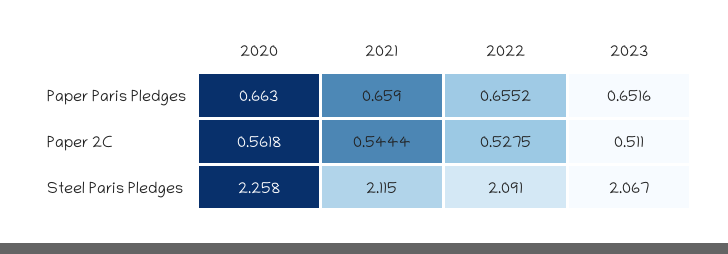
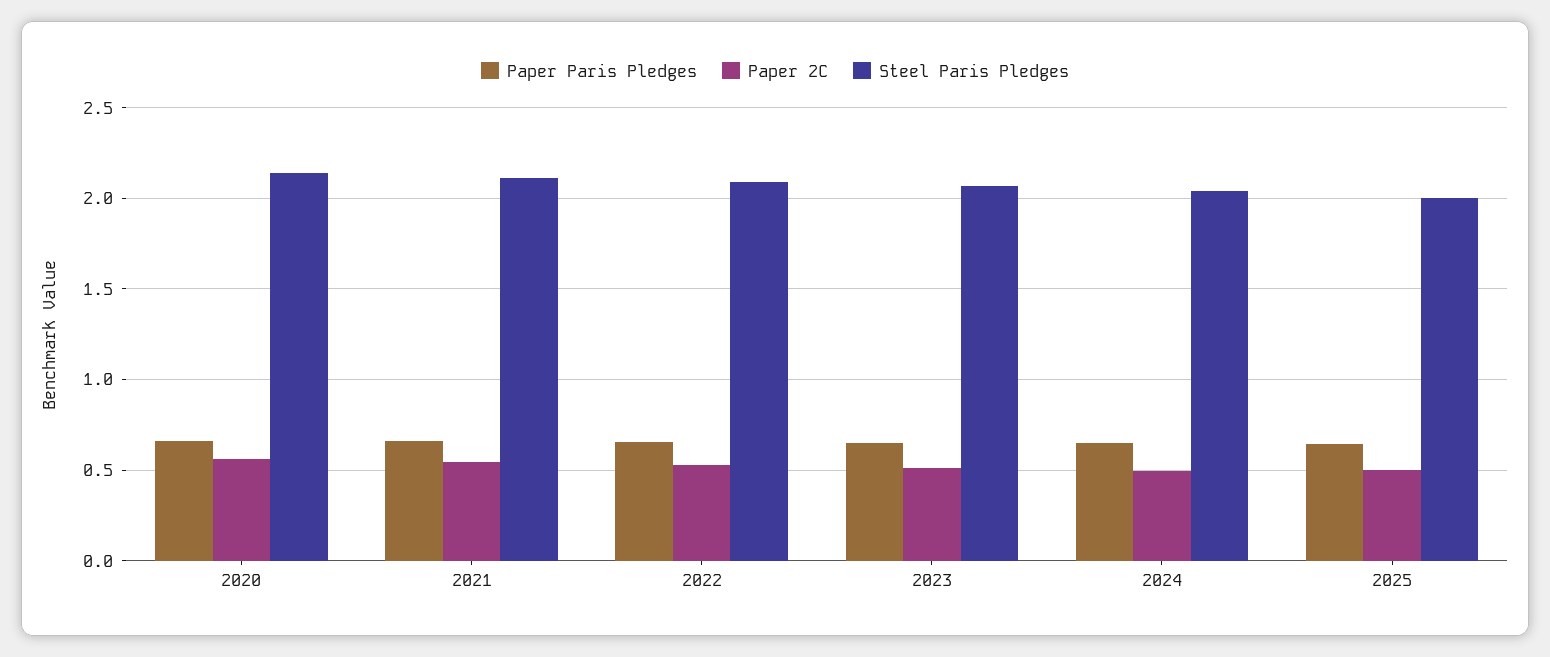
Steel Paris Pledges, 2020: 2.258 -> 2.15
Paper Paris Pledges, 2024: none -> 0.65
Paper 2C, 2024: none -> 0.5
Steel Paris Pledges, 2024: none -> 2.05
Paper Paris Pledges, 2025: none -> 0.65
Paper 2C, 2025: none -> 0.5
Steel Paris Pledges, 2025: none -> 2

